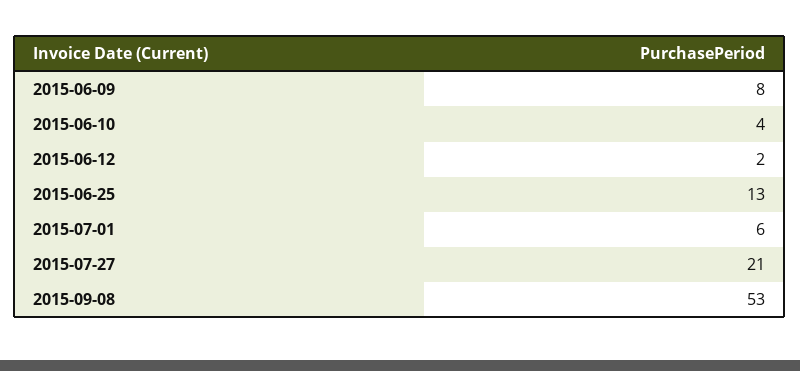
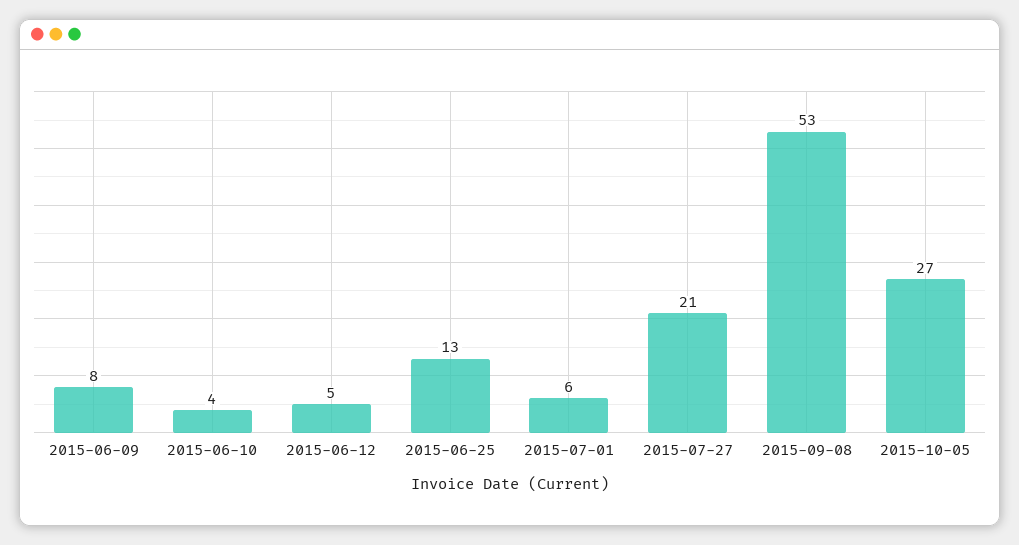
2015-06-12: 2 -> 5
2015-10-05: none -> 27

